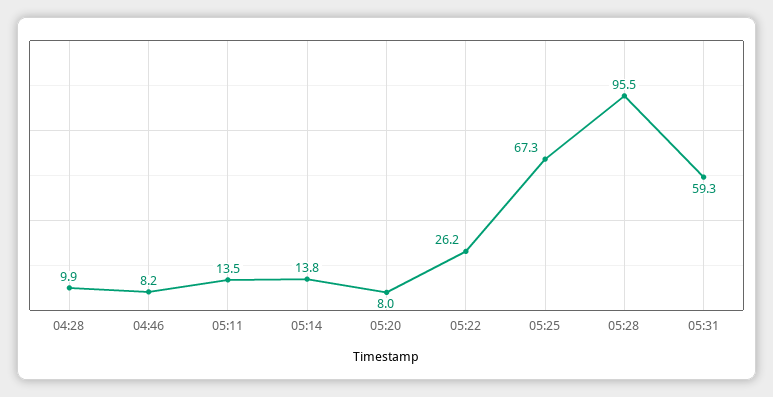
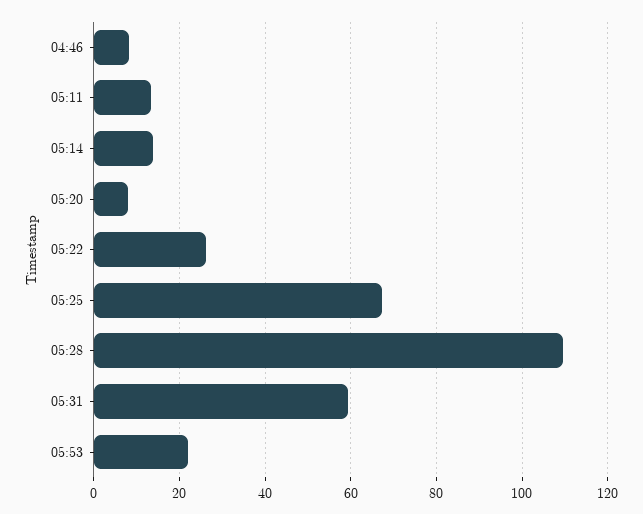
04:28: 9.9 -> none
05:28: 95.5 -> 110
05:53: none -> 22

